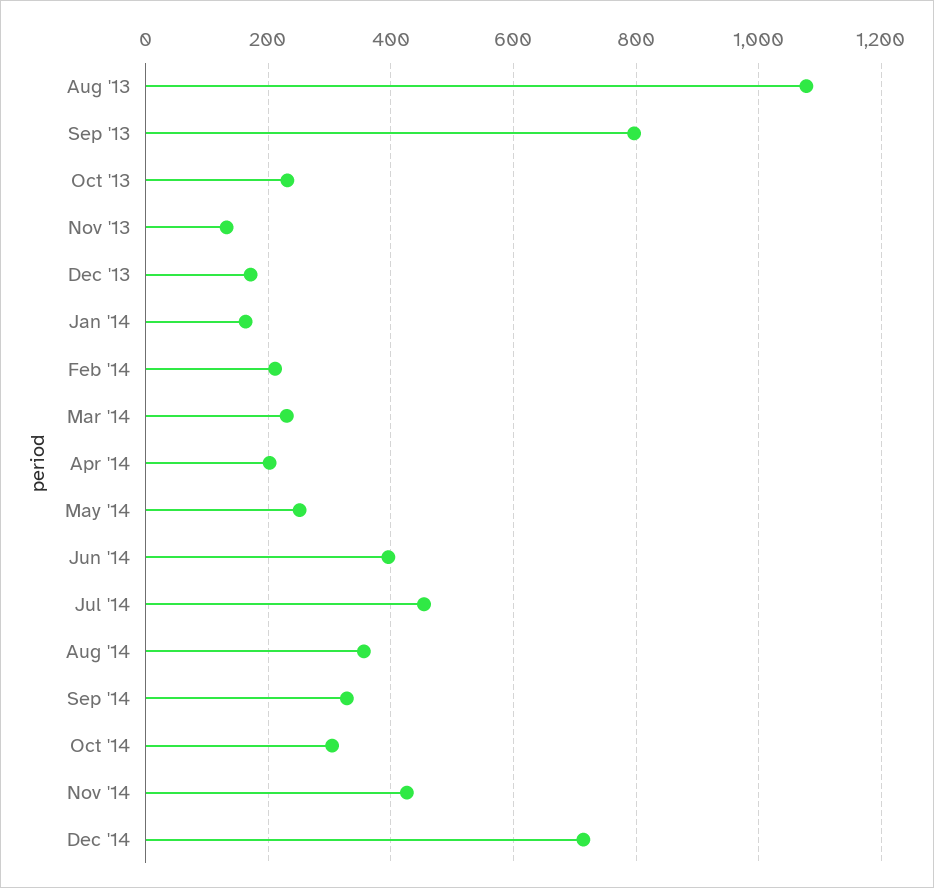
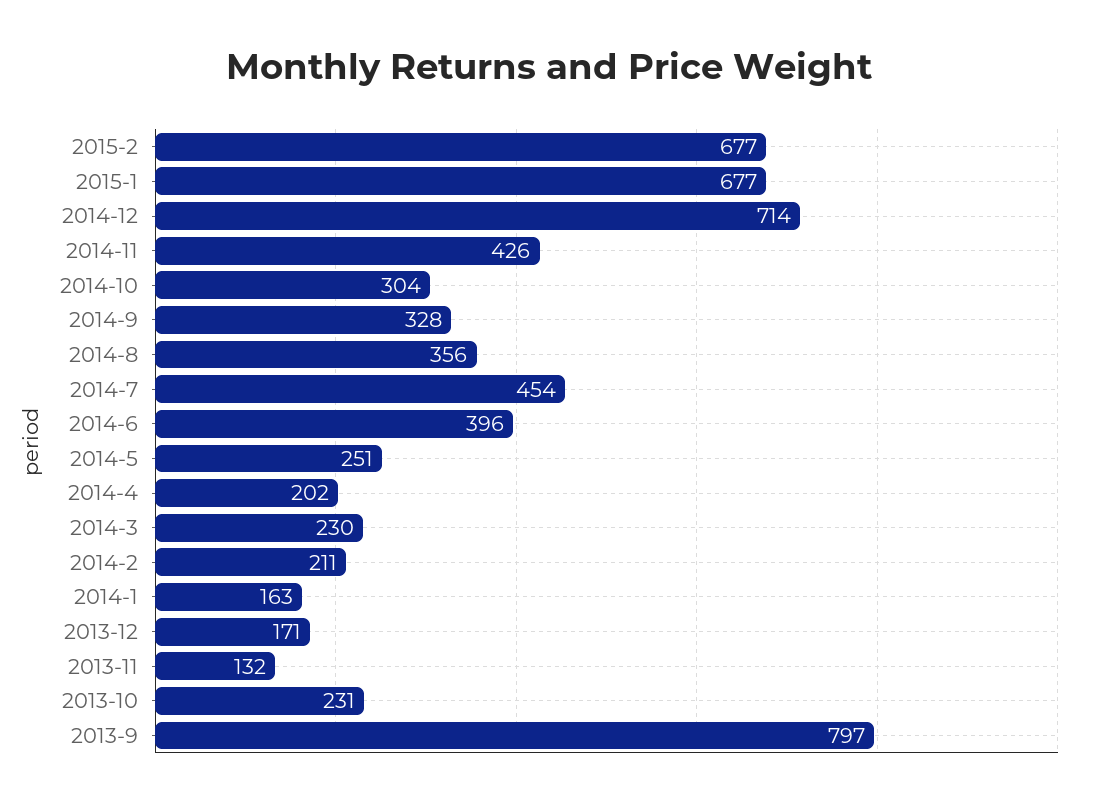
Aug '13: 1080 -> none
2015-2: none -> 677
2015-1: none -> 677

